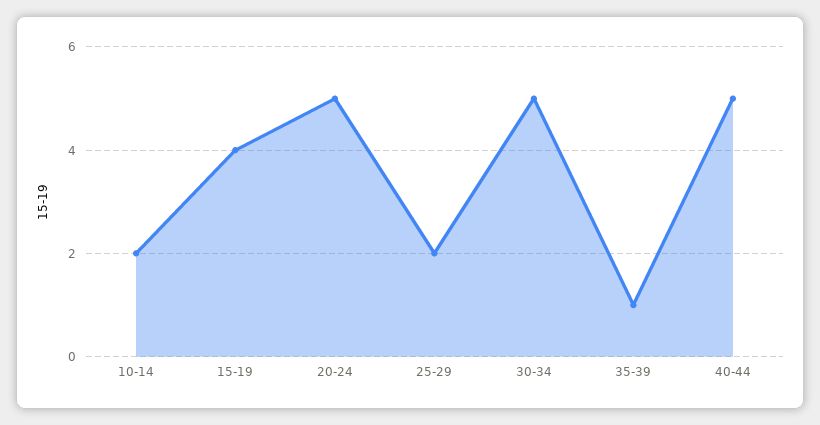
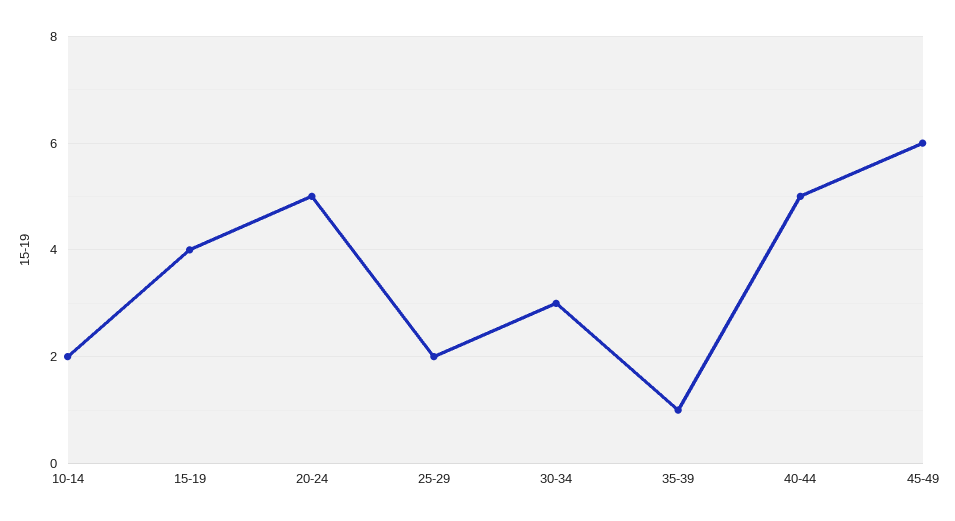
30-34: 5 -> 3
45-49: none -> 6

